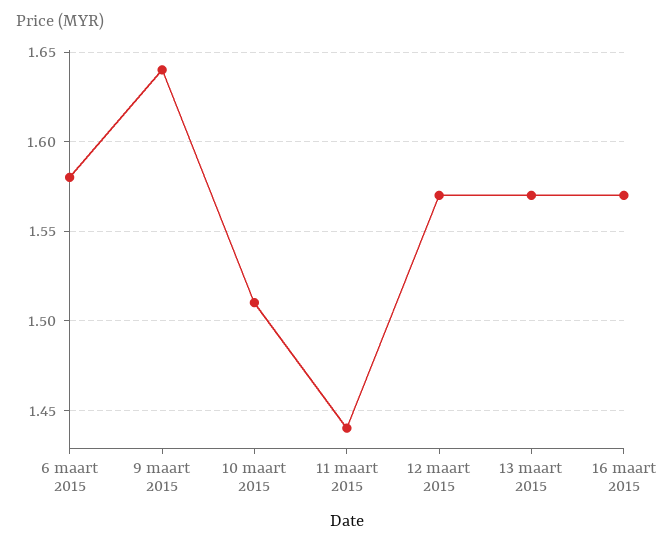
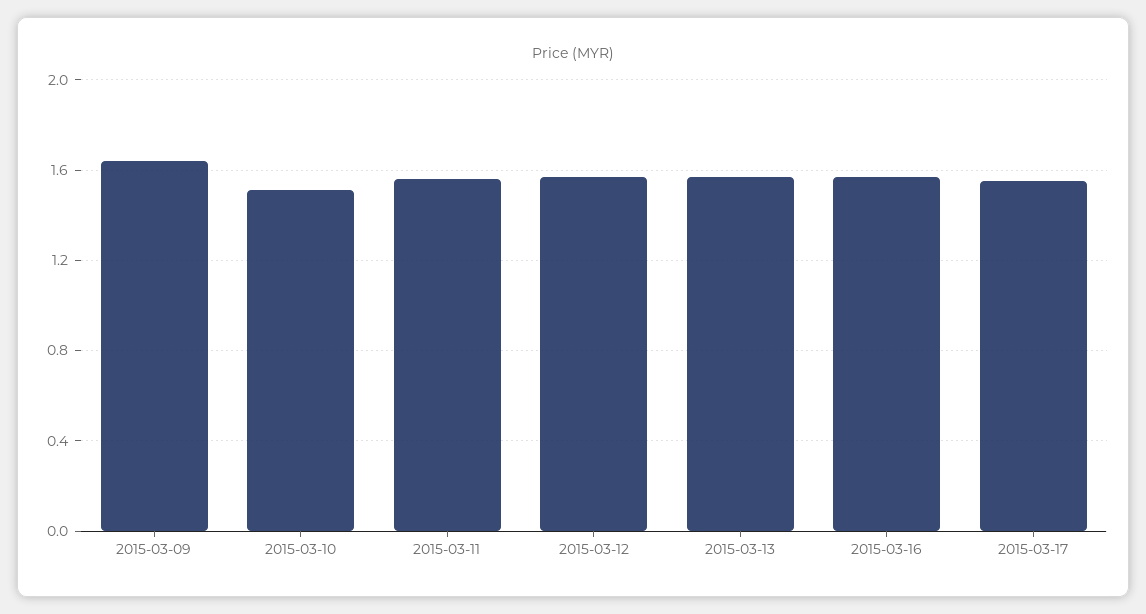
6 maart 2015: 1.58 -> none
11 maart 2015: 1.44 -> 1.55
2015-03-17: none -> 1.55

